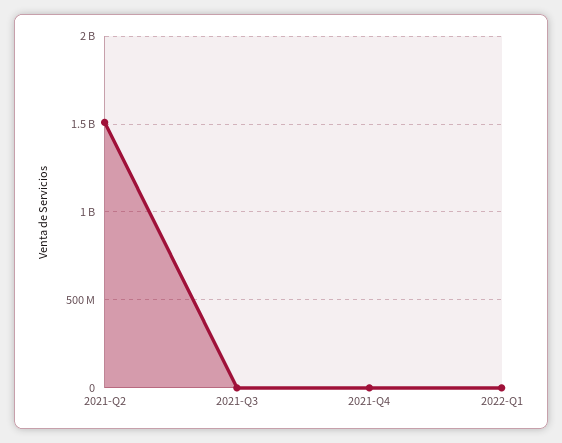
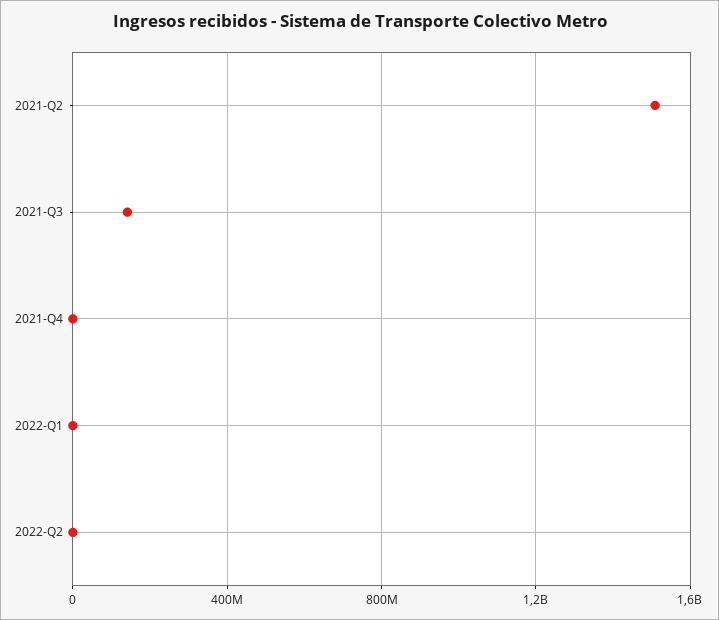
2021-Q3: 0 -> 150000000
2022-Q2: none -> 0

